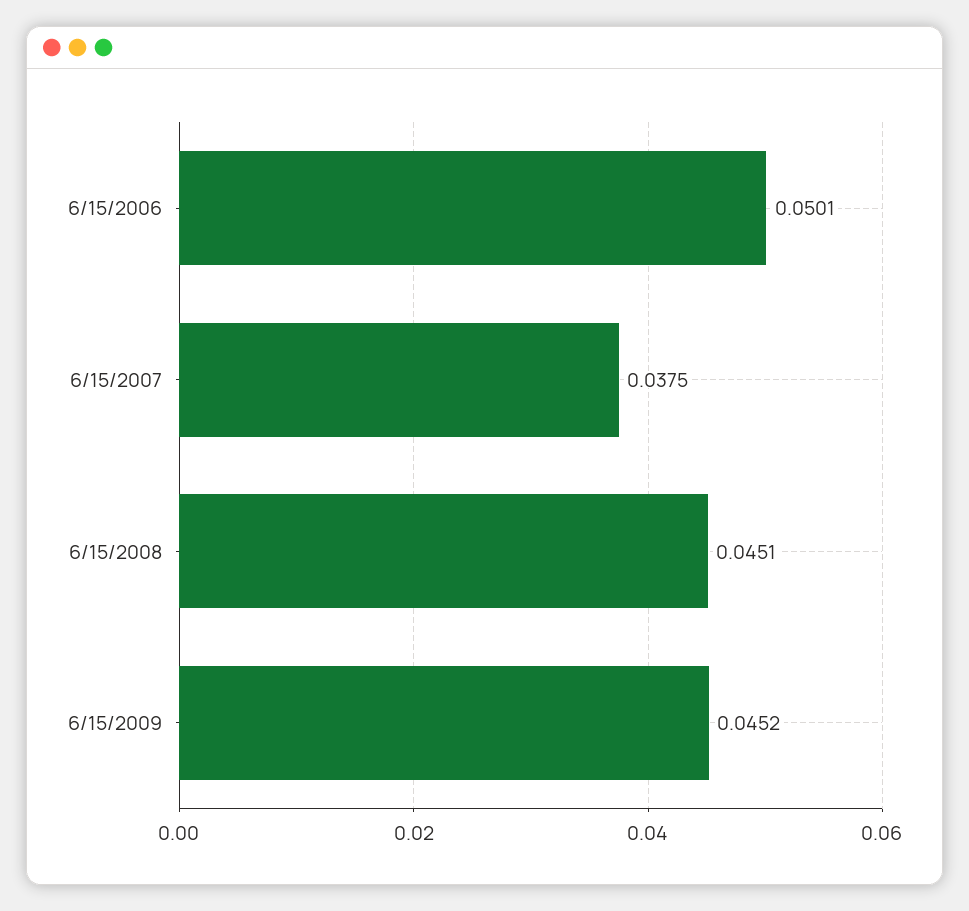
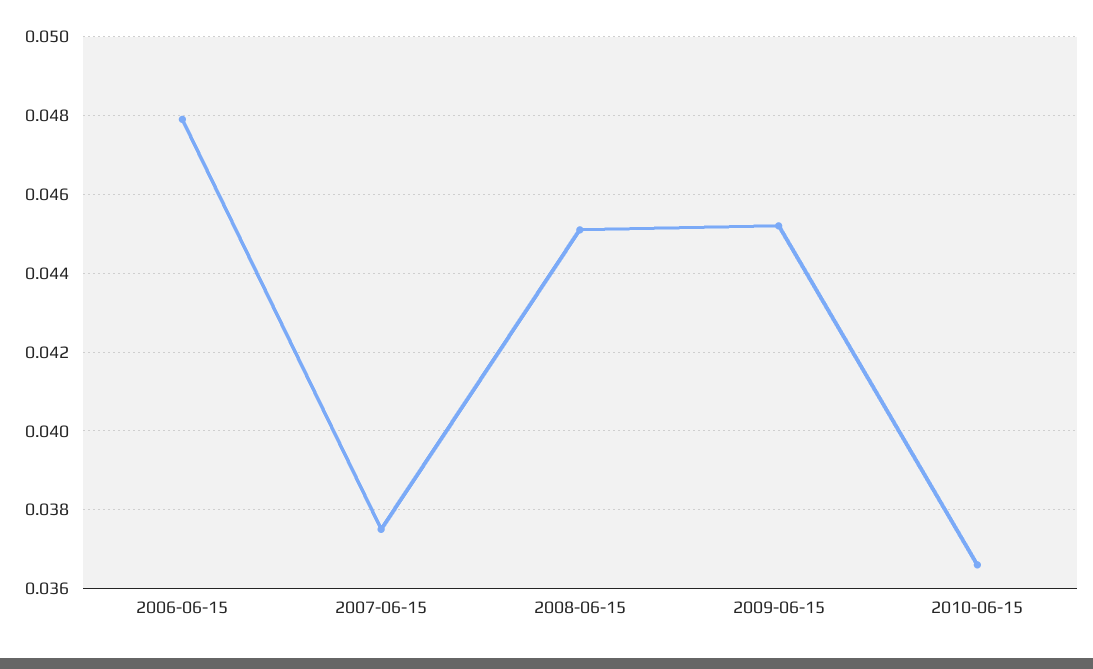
6/15/2006: 0.0501 -> 0.048
2010-06-15: none -> 0.0365

